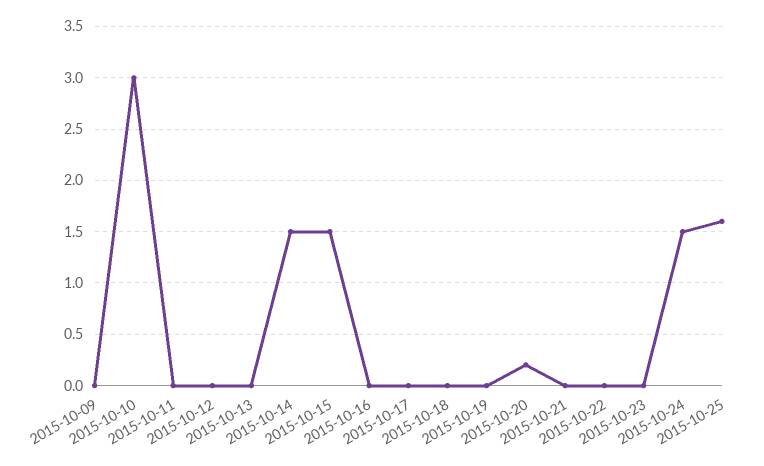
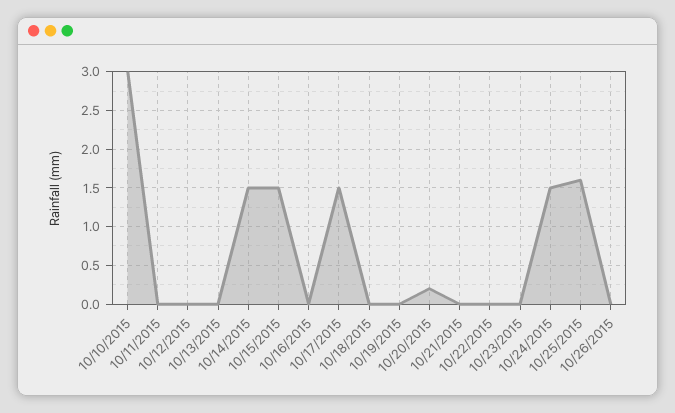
2015-10-09: 0 -> none
2015-10-17: 0 -> 1.5
10/26/2015: none -> 0

